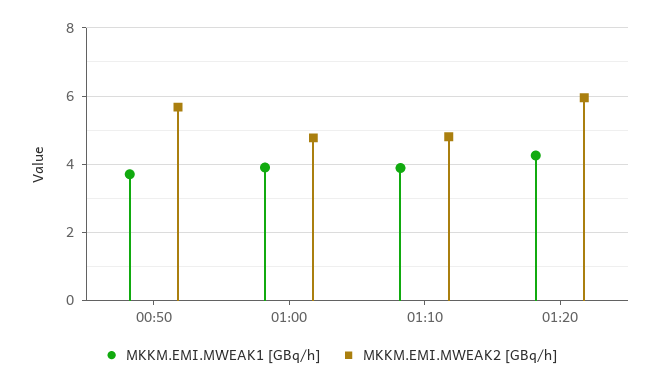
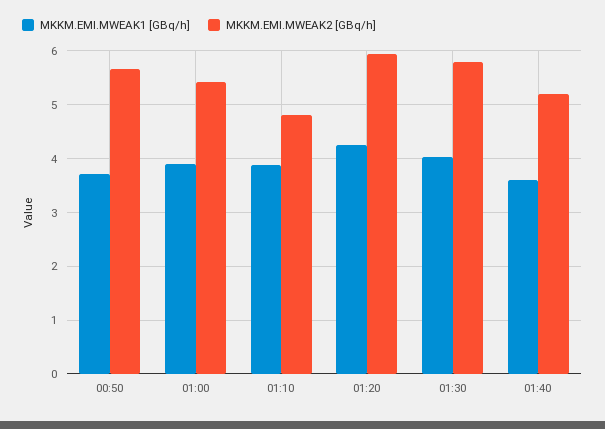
MKKM.EMI.MWEAK2 [GBq/h], 01:00: 4.8 -> 5.4
MKKM.EMI.MWEAK1 [GBq/h], 01:30: none -> 4
MKKM.EMI.MWEAK2 [GBq/h], 01:30: none -> 5.8
MKKM.EMI.MWEAK1 [GBq/h], 01:40: none -> 3.6
MKKM.EMI.MWEAK2 [GBq/h], 01:40: none -> 5.2

